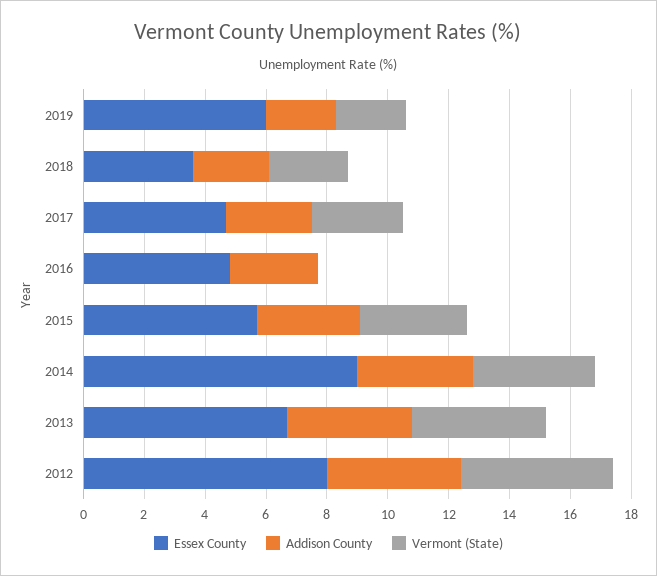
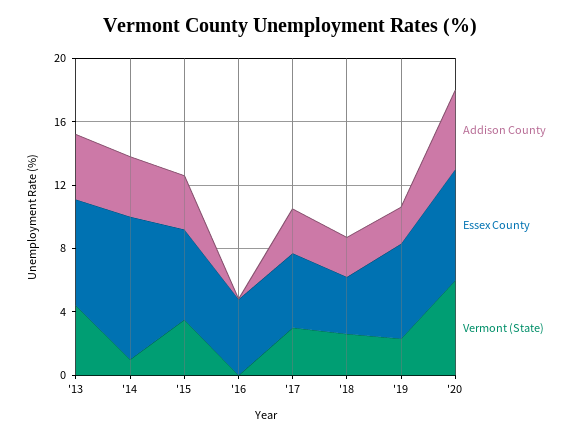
Addison County, 2016: 3 -> 0
Vermont (State), 2014: 4 -> 1
Essex County, 2012: 8 -> none
Addison County, 2012: 4.5 -> none
Vermont (State), 2012: 5 -> none
Addison County, '20: none -> 5
Essex County, '20: none -> 7
Vermont (State), '20: none -> 6

